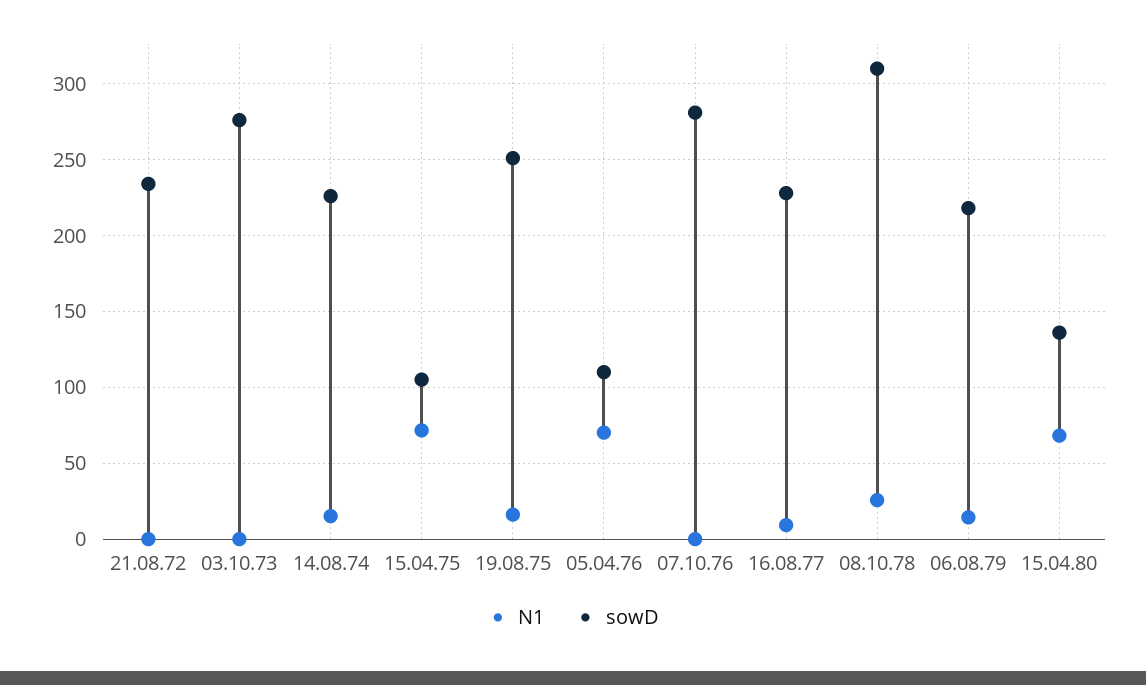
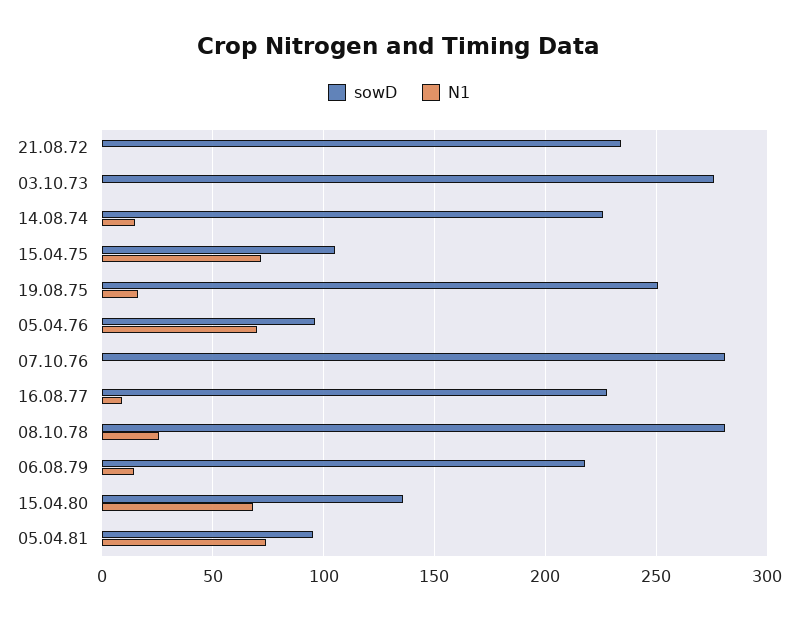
sowD, 05.04.76: 110 -> 95
sowD, 08.10.78: 310 -> 280
sowD, 05.04.81: none -> 95
N1, 05.04.81: none -> 75

